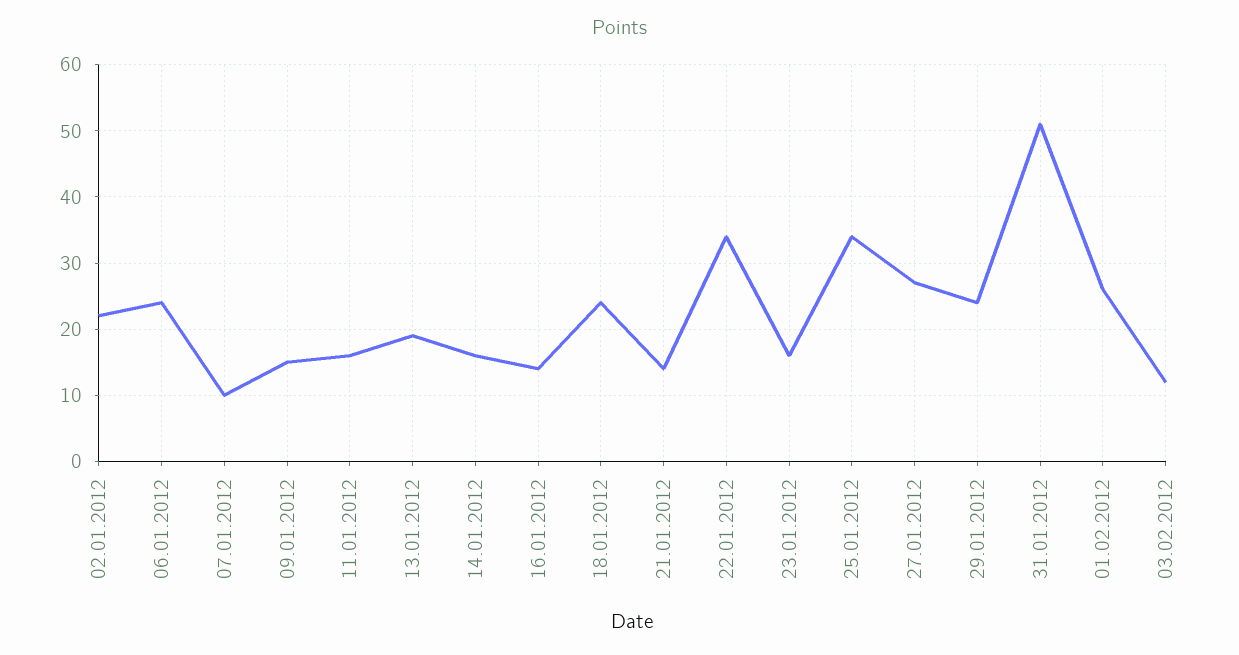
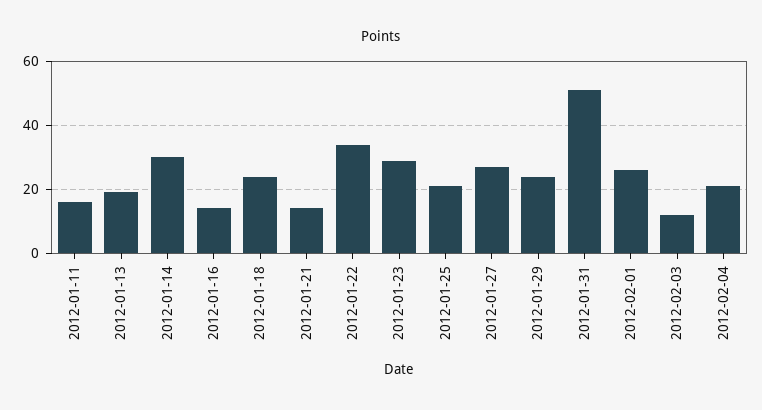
02.01.2012: 22 -> none
06.01.2012: 24 -> none
07.01.2012: 10 -> none
09.01.2012: 15 -> none
14.01.2012: 16 -> 30
23.01.2012: 16 -> 30
25.01.2012: 34 -> 20
2012-02-04: none -> 20

